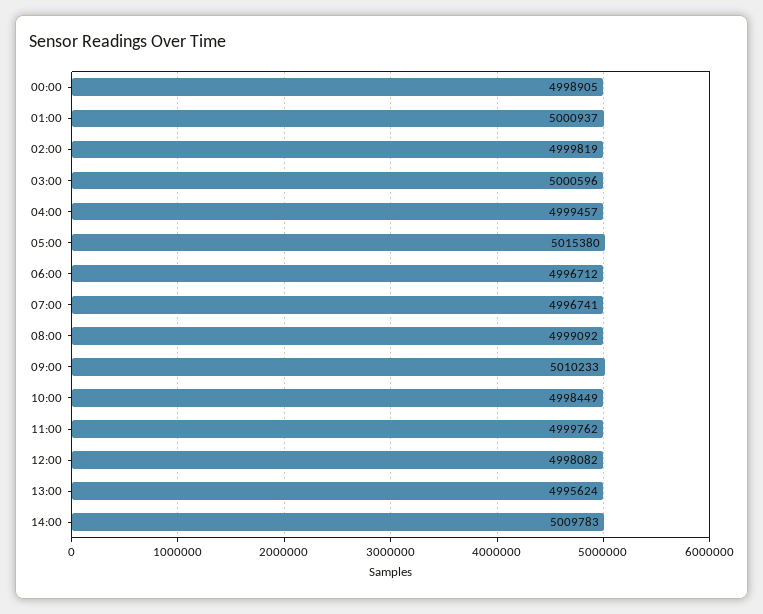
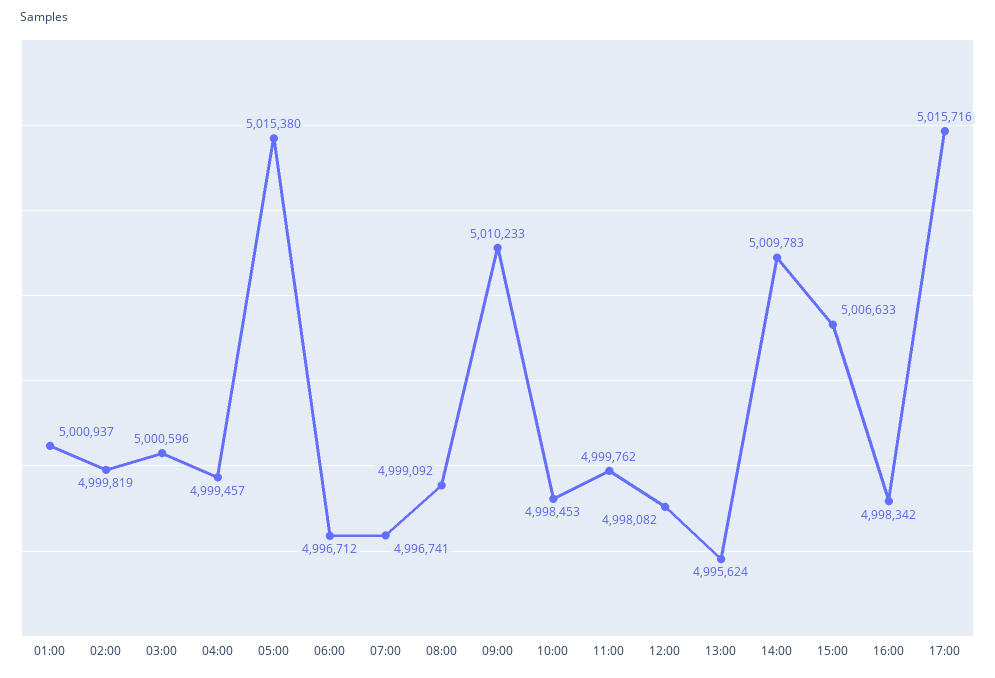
00:00: 4998905 -> none
10:00: 4998449 -> 4998453
15:00: none -> 5006633
16:00: none -> 4998342
17:00: none -> 5015716

